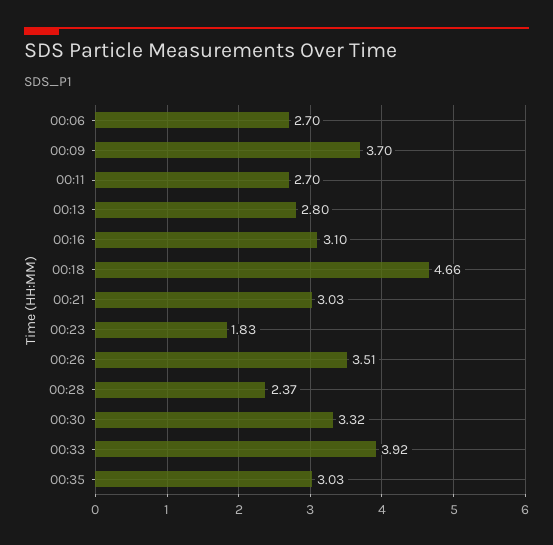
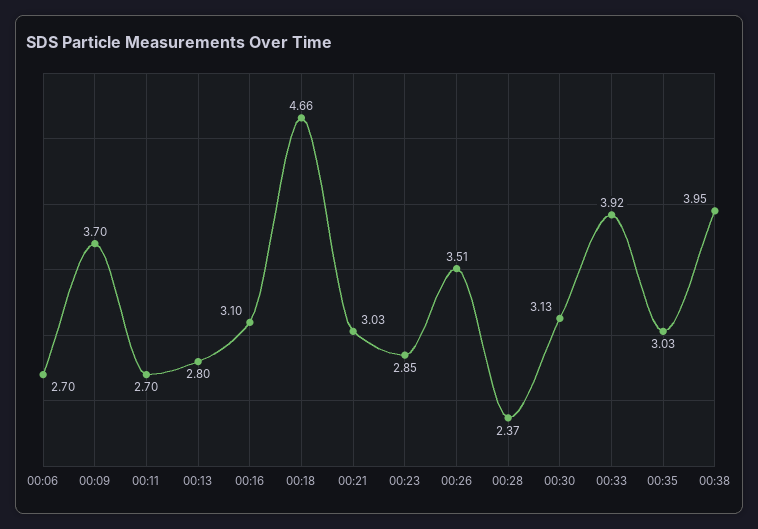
00:23: 1.83 -> 2.85
00:30: 3.32 -> 3.13
00:38: none -> 3.95

